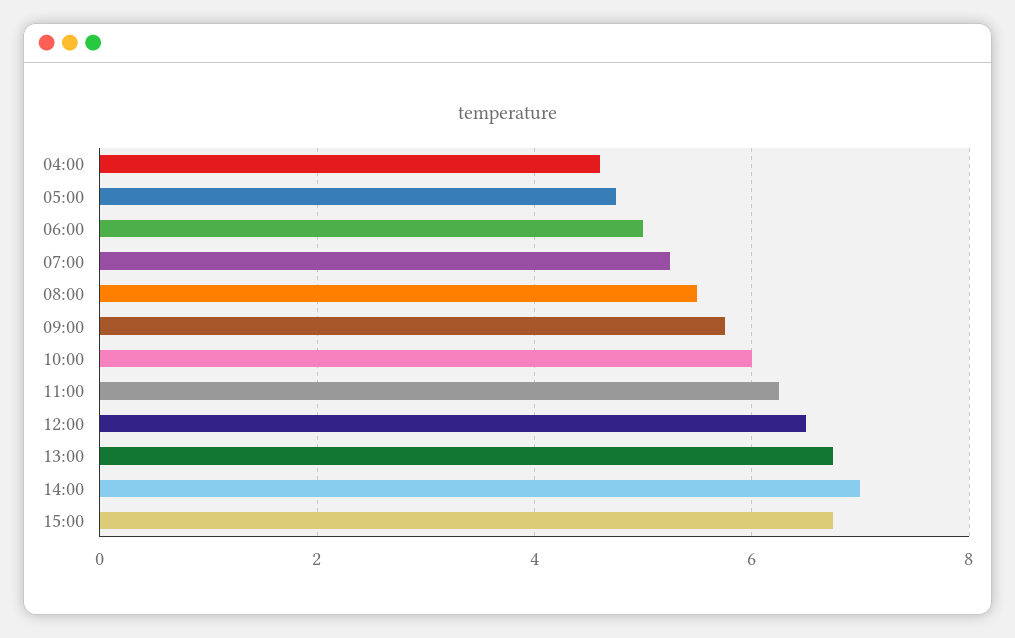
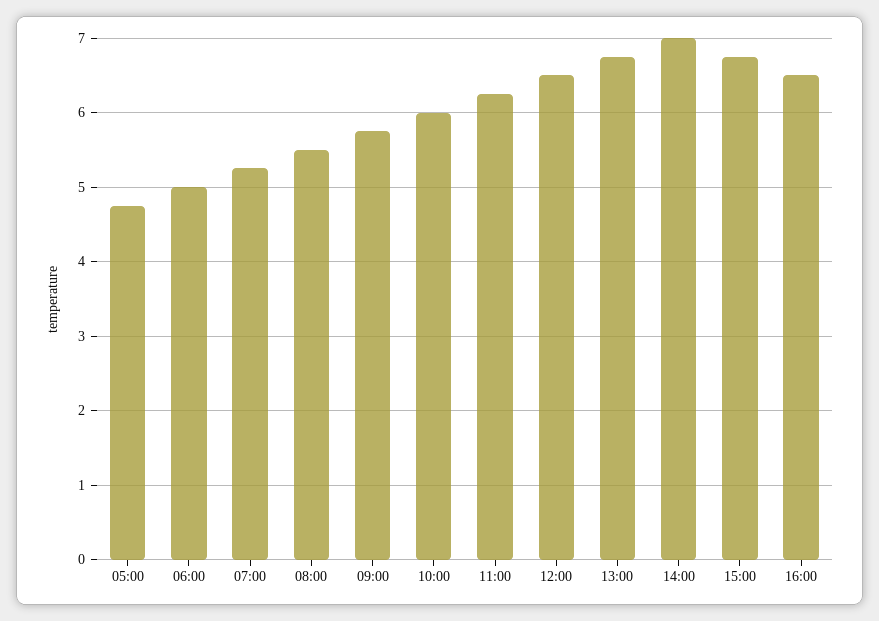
04:00: 4.6 -> none
16:00: none -> 6.5

